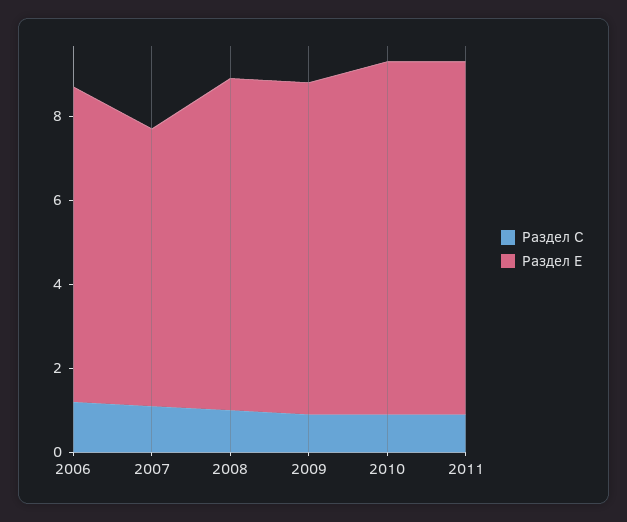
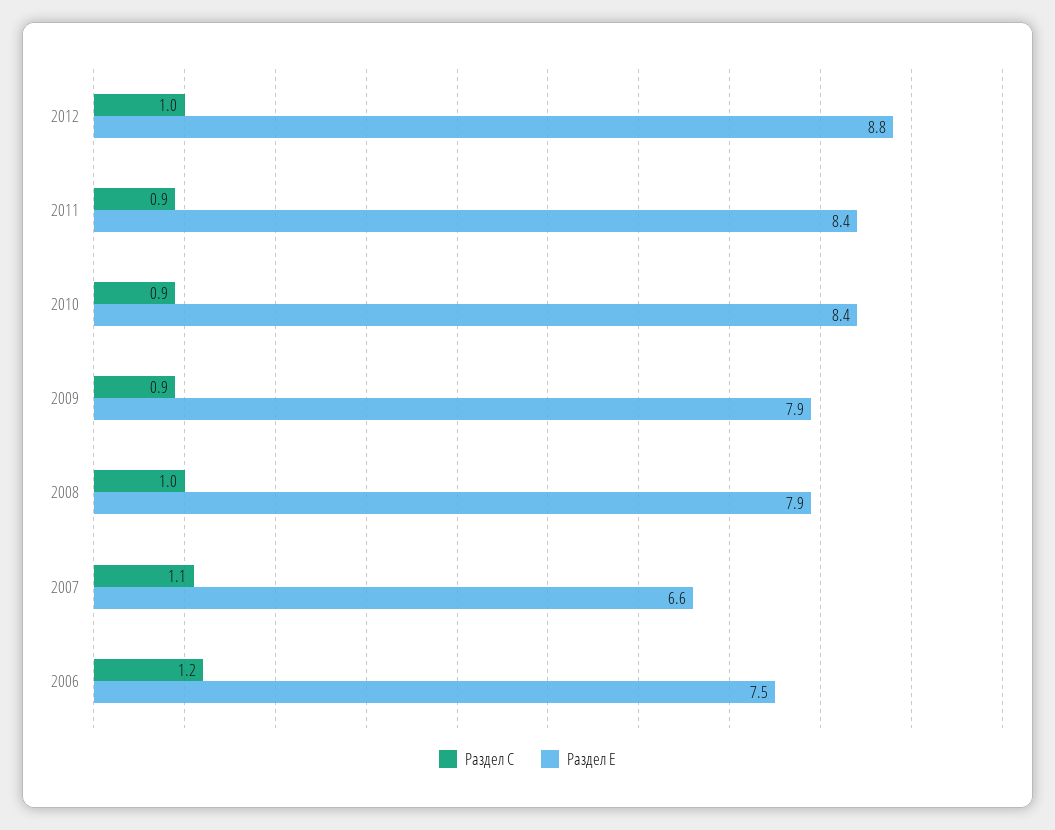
Раздел С, 2012: none -> 1
Раздел E, 2012: none -> 8.8

